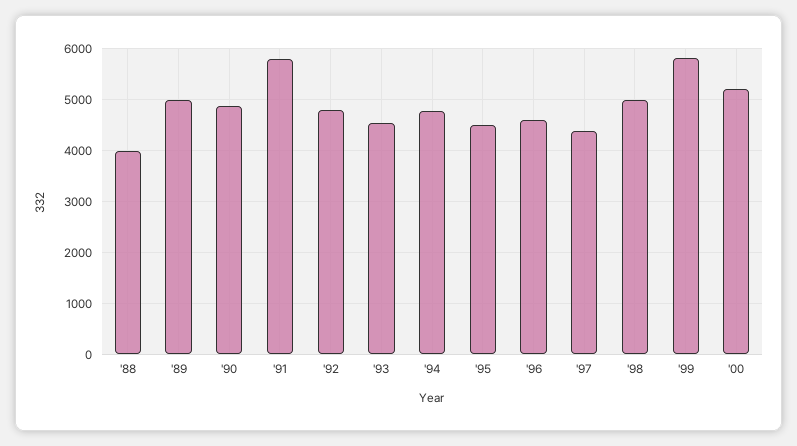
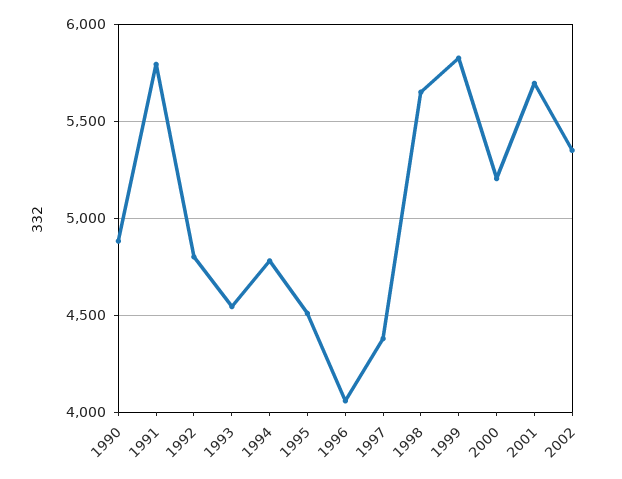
'88: 4000 -> none
'89: 5000 -> none
'96: 4600 -> 4050
'98: 5000 -> 5650
2001: none -> 5700
2002: none -> 5350

